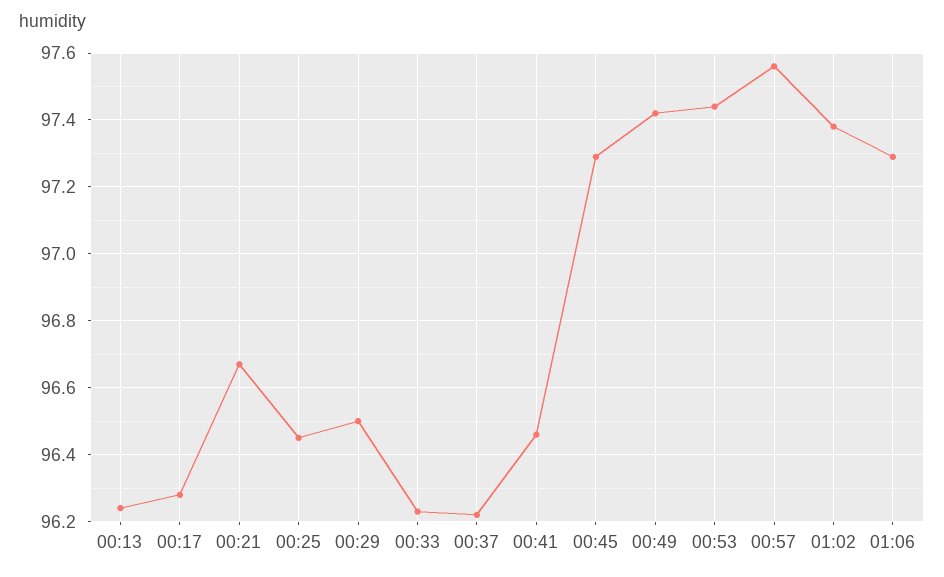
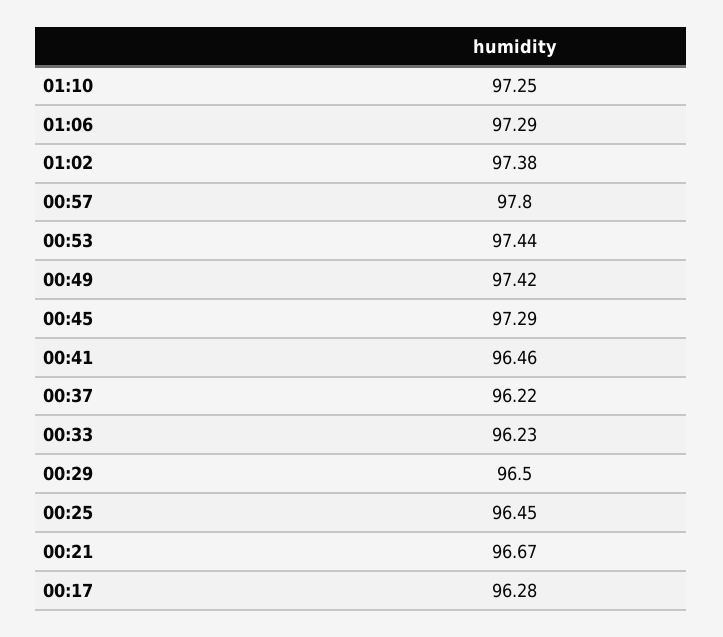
00:13: 96.25 -> none
00:57: 97.55 -> 97.8
01:10: none -> 97.25

